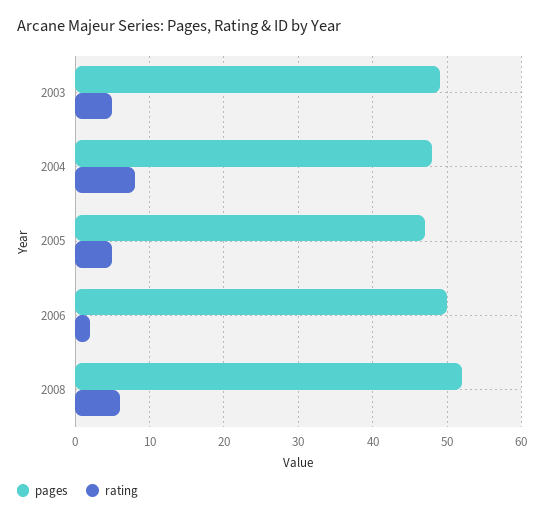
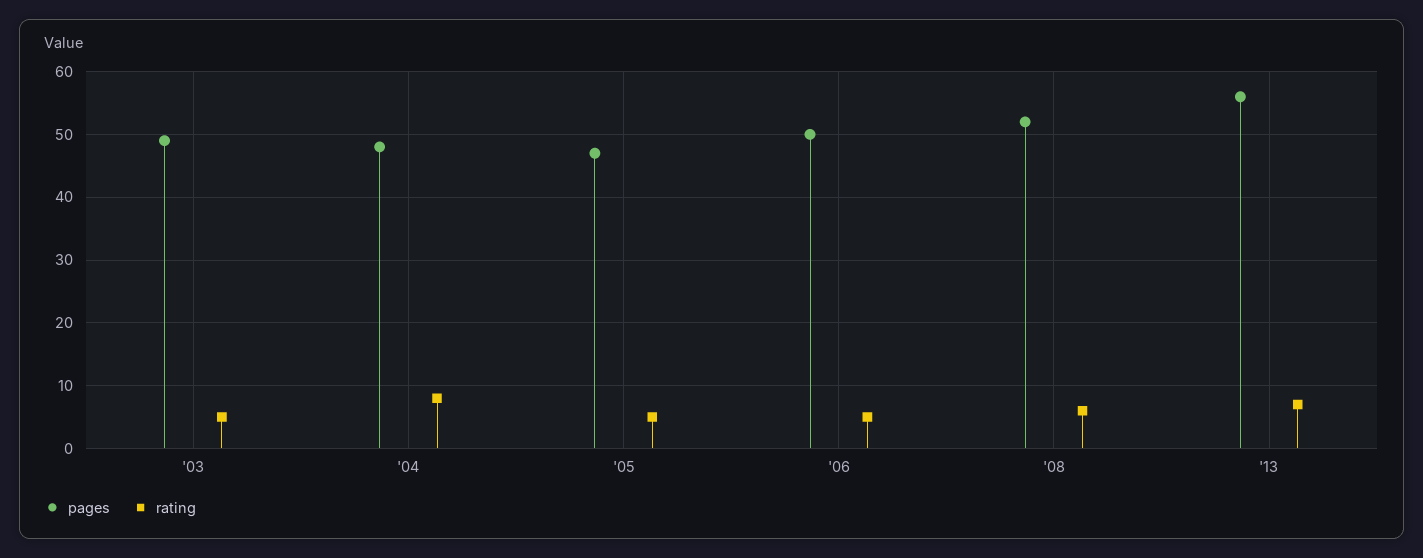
rating, 2006: 2 -> 5
pages, '13: none -> 56
rating, '13: none -> 7

